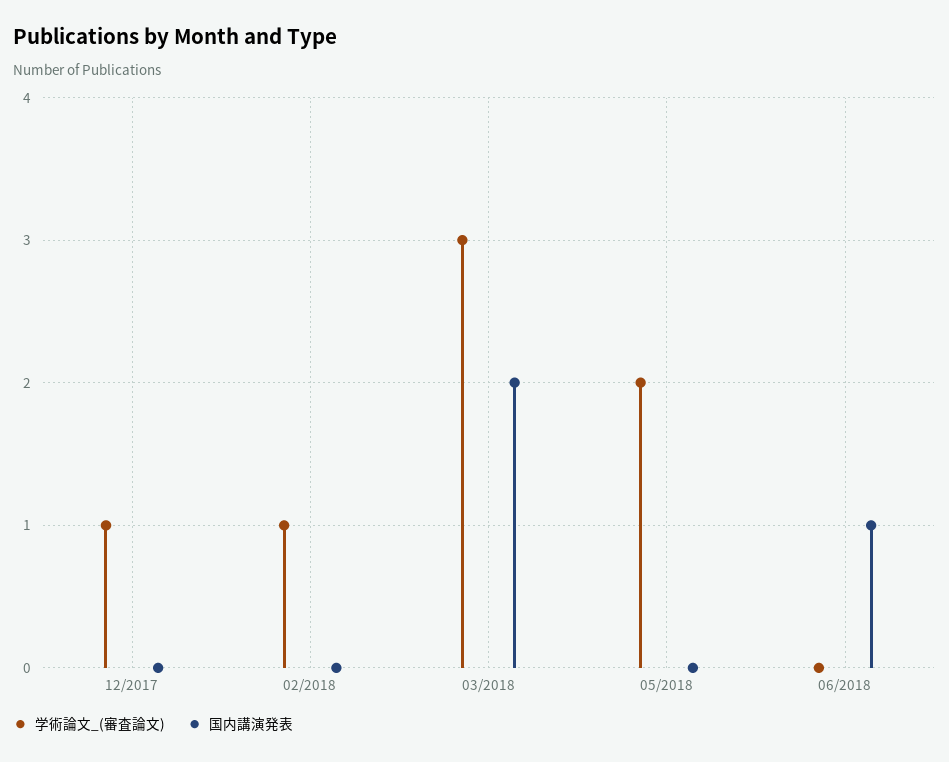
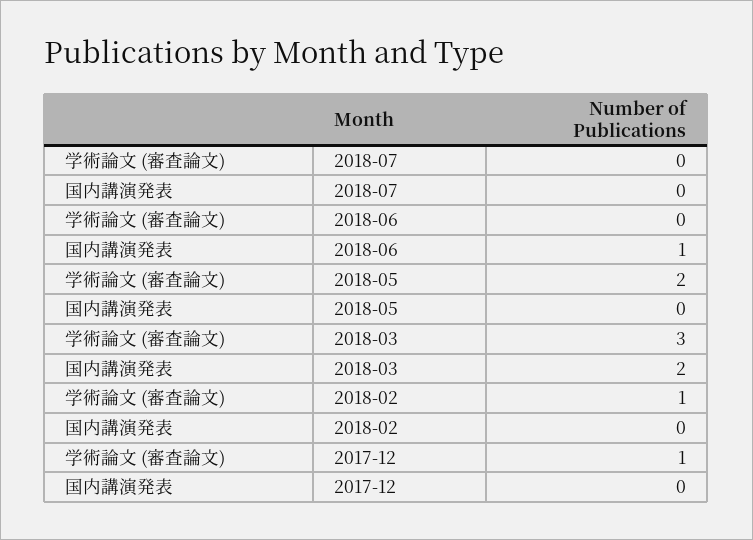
学術論文_(審査論文), 2018-07: none -> 0
国内講演発表, 2018-07: none -> 0

